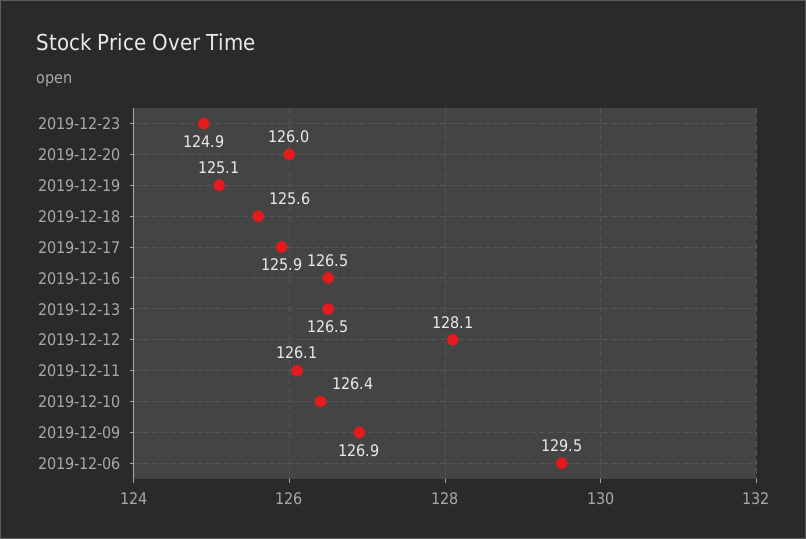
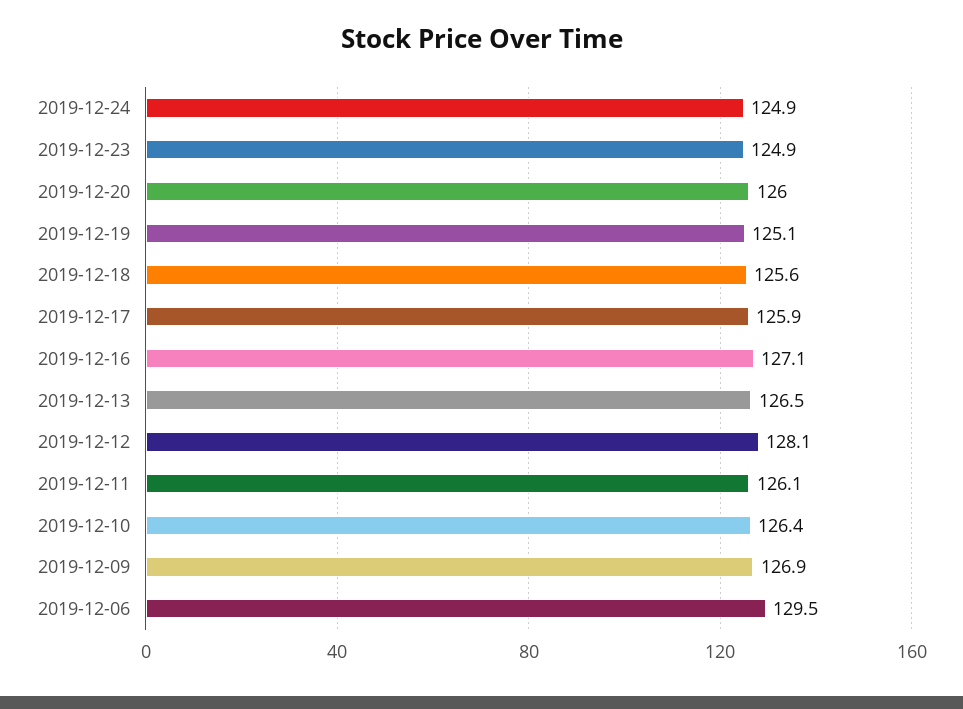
2019-12-16: 126.5 -> 127.1
2019-12-24: none -> 124.9

